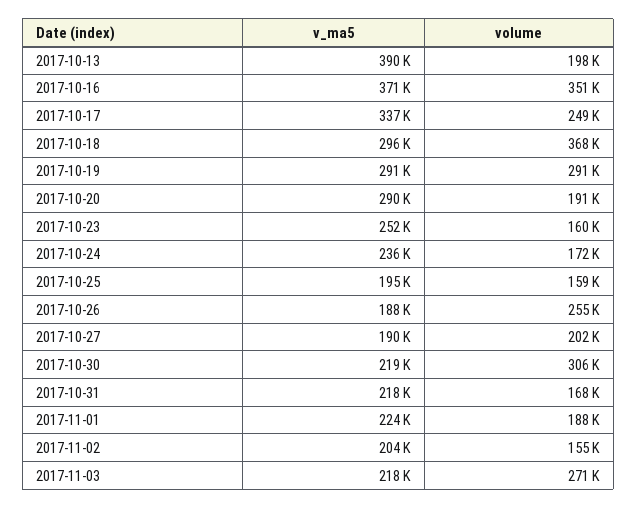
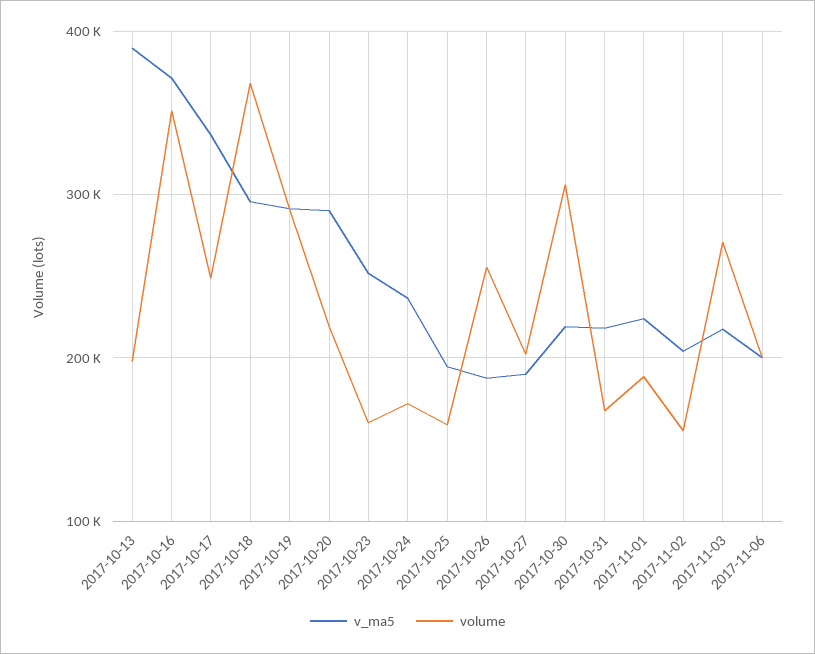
volume, 2017-10-20: 191000 -> 220000
v_ma5, 2017-11-06: none -> 200000
volume, 2017-11-06: none -> 200000

